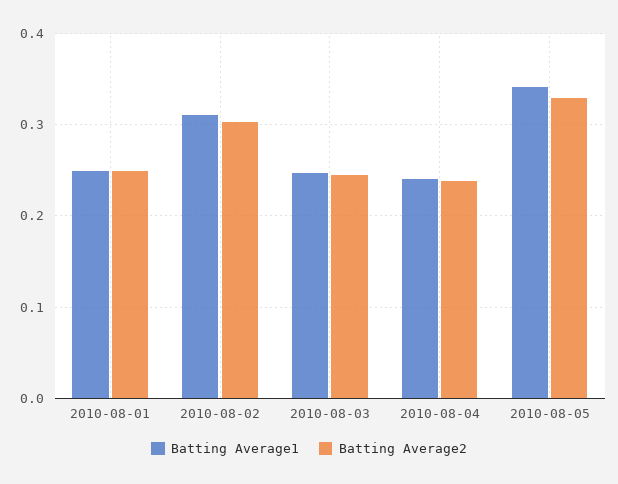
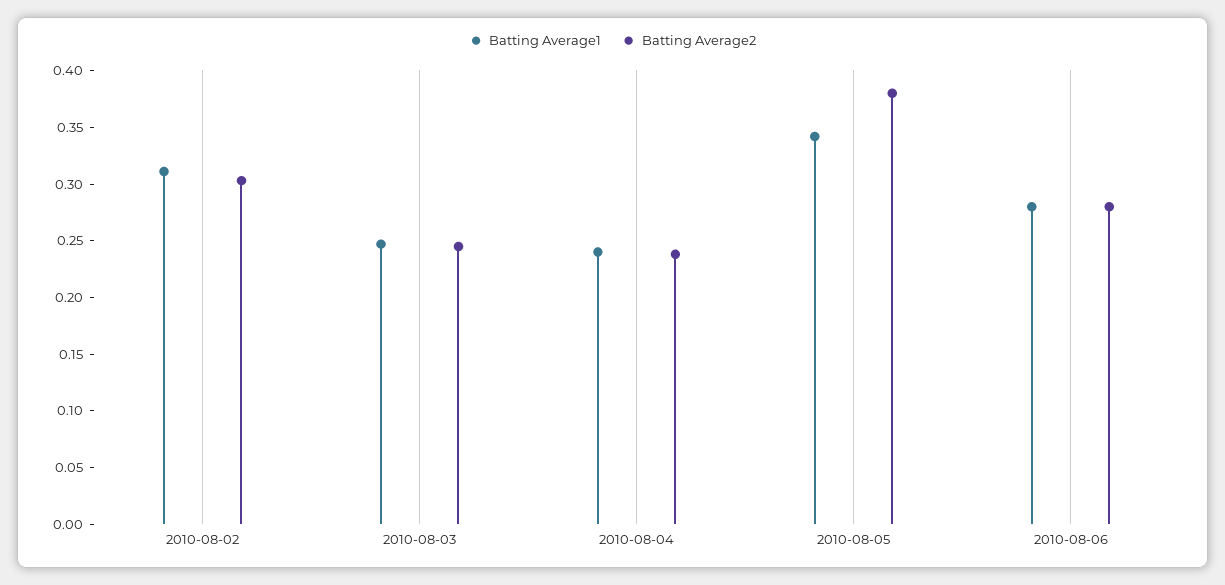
Batting Average1, 2010-08-01: 0.25 -> none
Batting Average2, 2010-08-01: 0.25 -> none
Batting Average2, 2010-08-05: 0.33 -> 0.38
Batting Average1, 2010-08-06: none -> 0.28
Batting Average2, 2010-08-06: none -> 0.28

